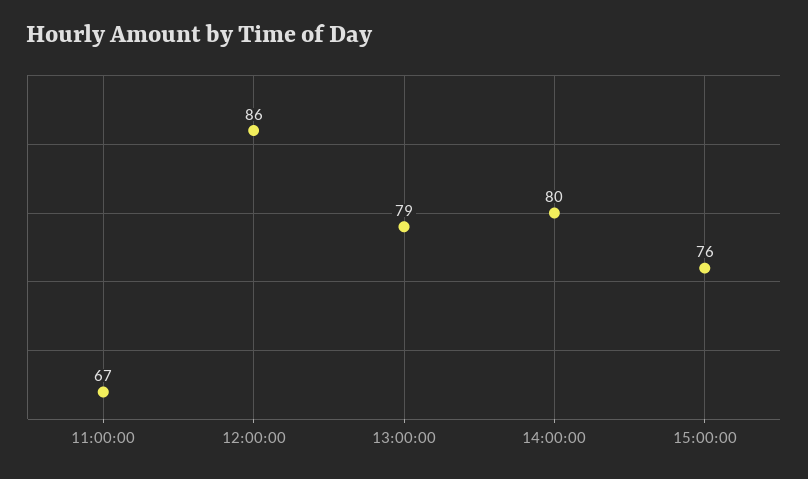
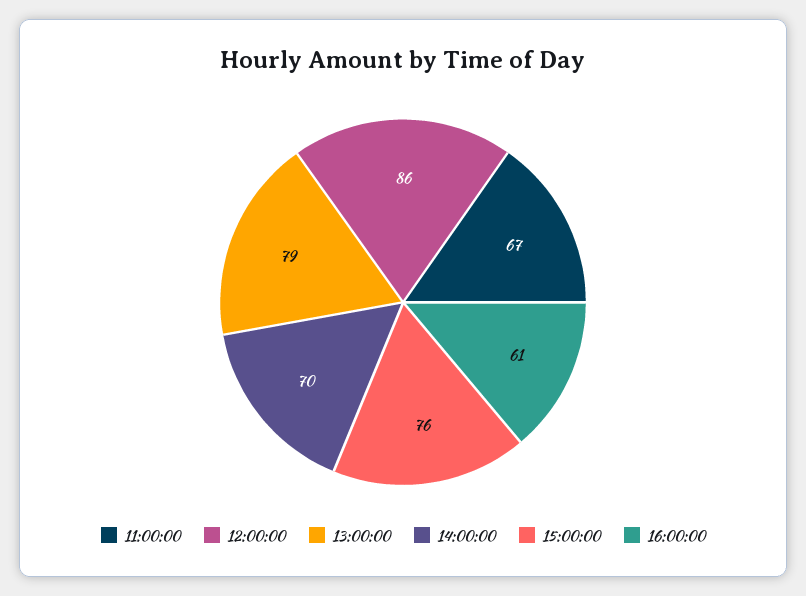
14:00:00: 80 -> 70
16:00:00: none -> 61

